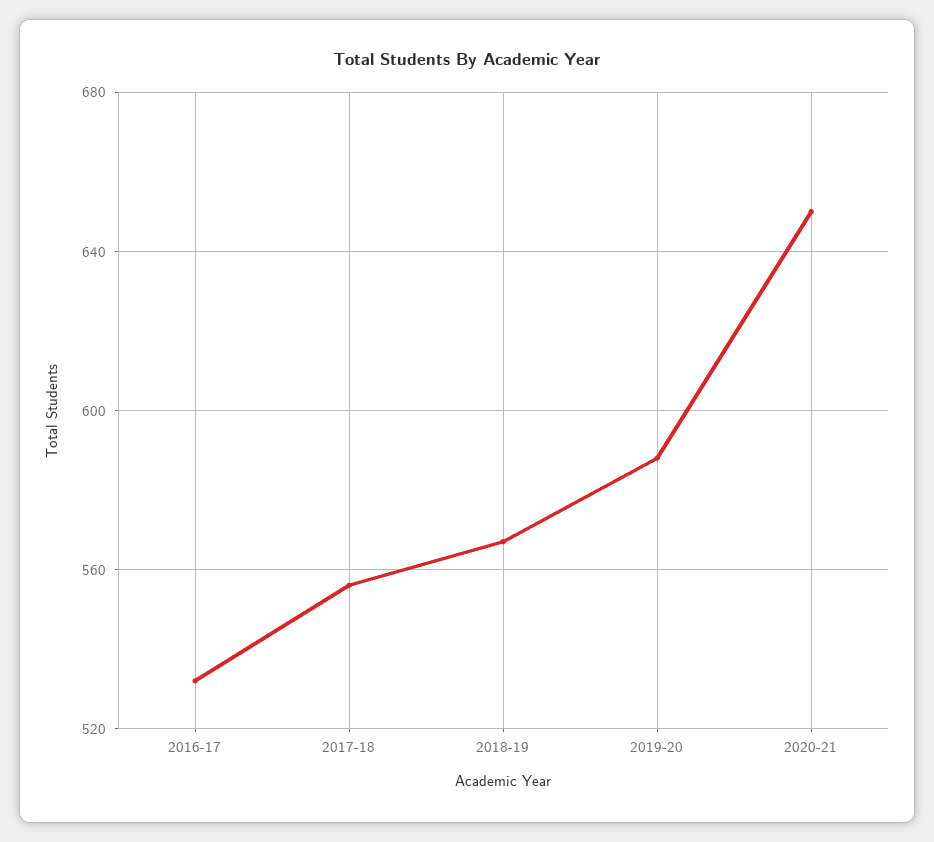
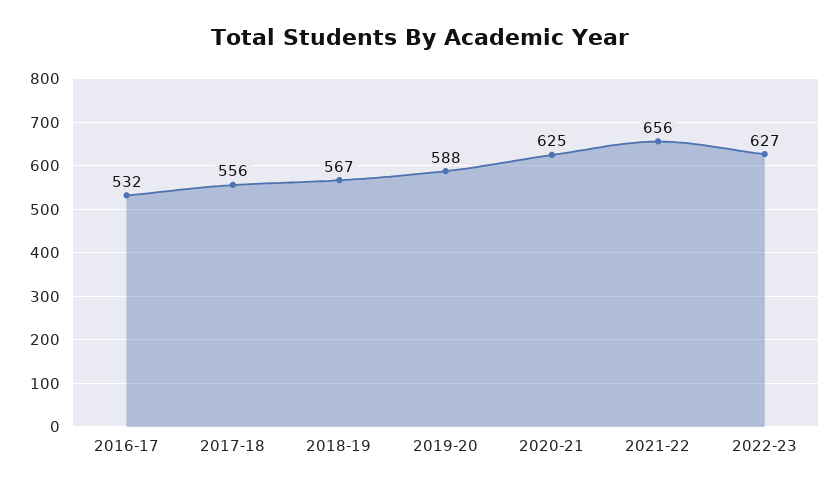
2020-21: 650 -> 625
2021-22: none -> 656
2022-23: none -> 627

